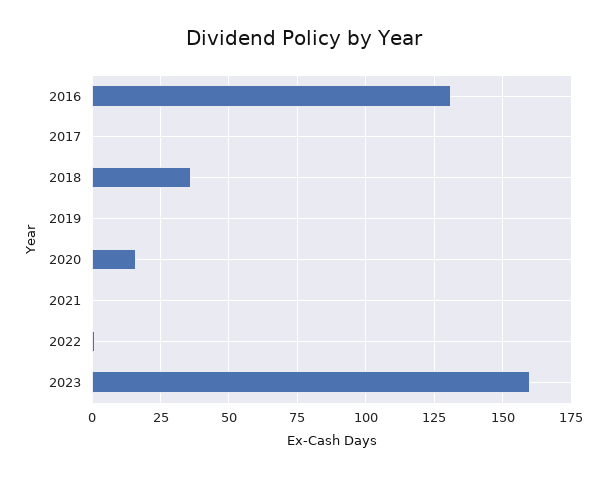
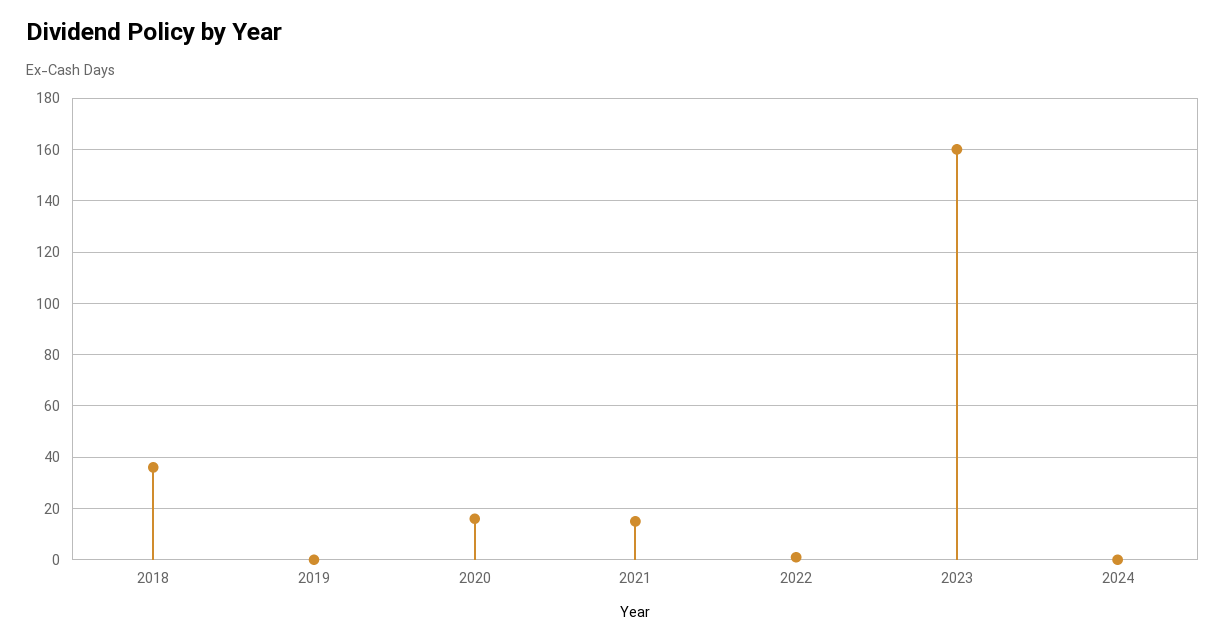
2016: 130 -> none
2017: 0 -> none
2021: 0 -> 15
2024: none -> 0

